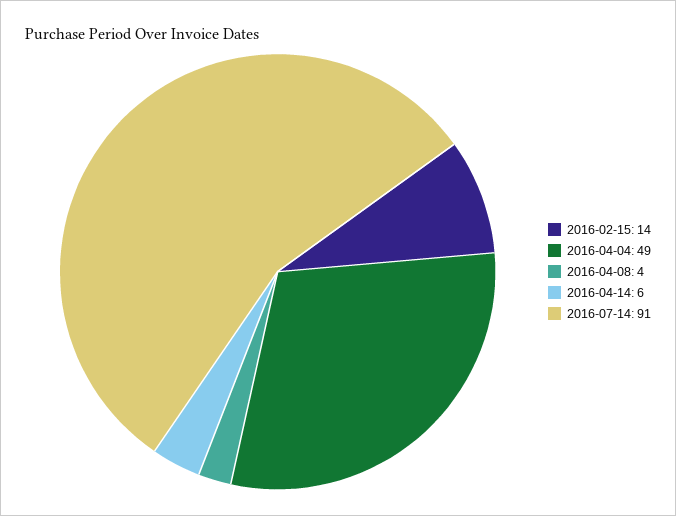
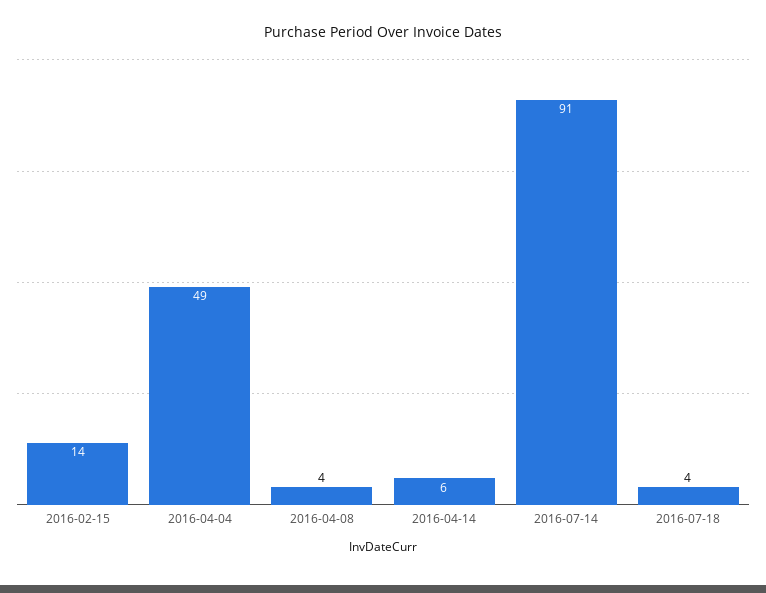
2016-07-18: none -> 4

